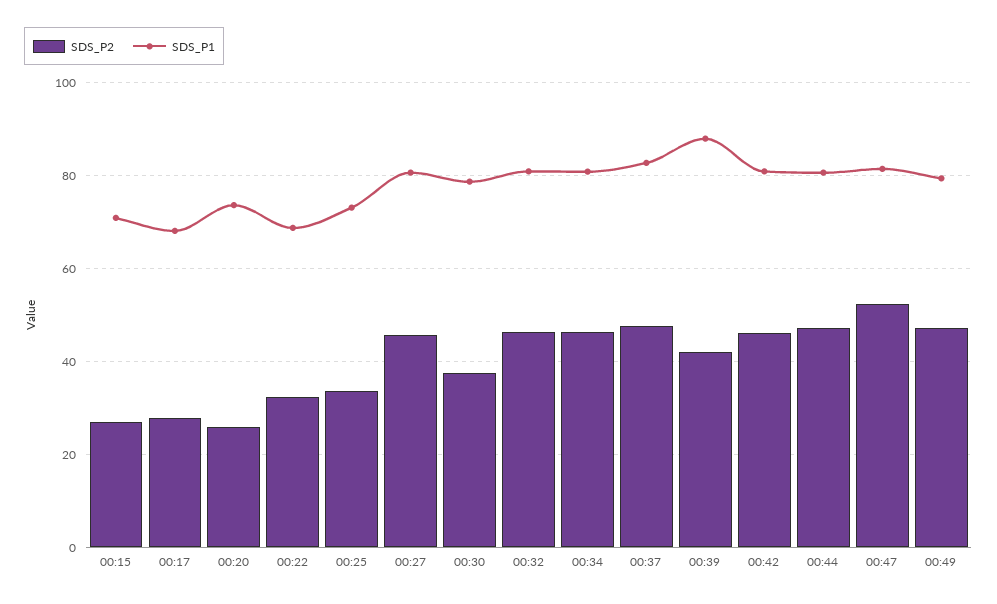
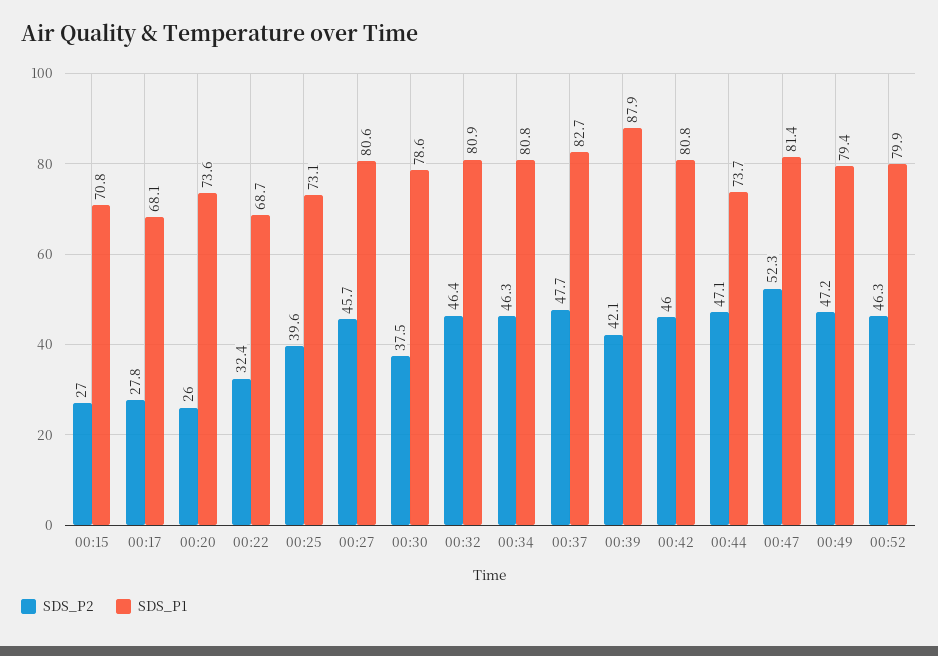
SDS_P2, 00:25: 34 -> 39.6
SDS_P1, 00:44: 80 -> 73.7
SDS_P2, 00:52: none -> 46.3
SDS_P1, 00:52: none -> 79.9

